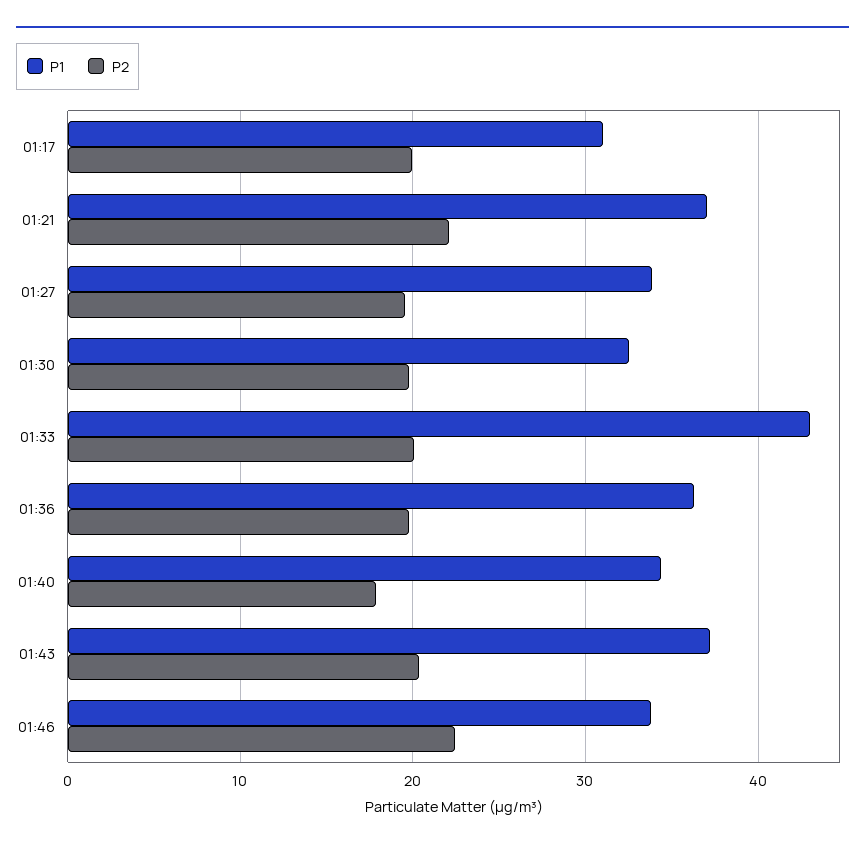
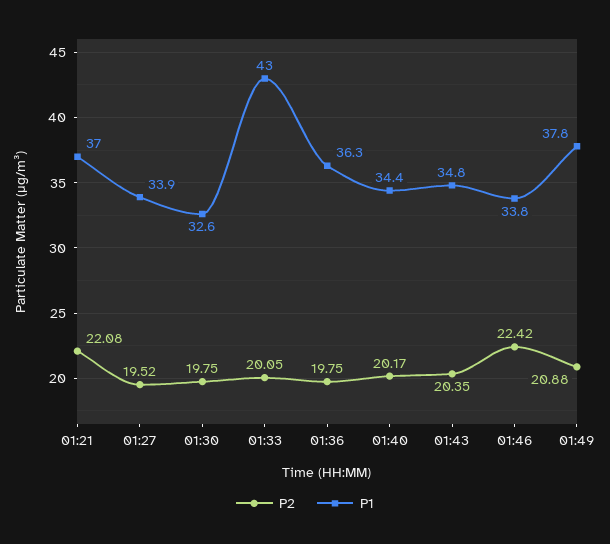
P1, 01:17: 31 -> none
P2, 01:17: 20 -> none
P2, 01:40: 18 -> 20.17
P1, 01:43: 37 -> 34.8
P2, 01:49: none -> 20.88
P1, 01:49: none -> 37.8

